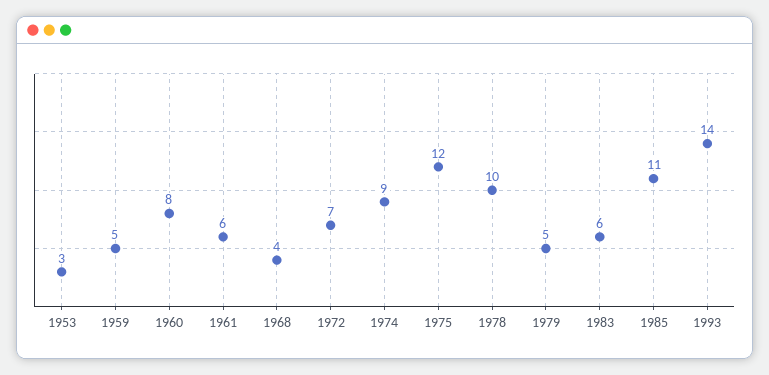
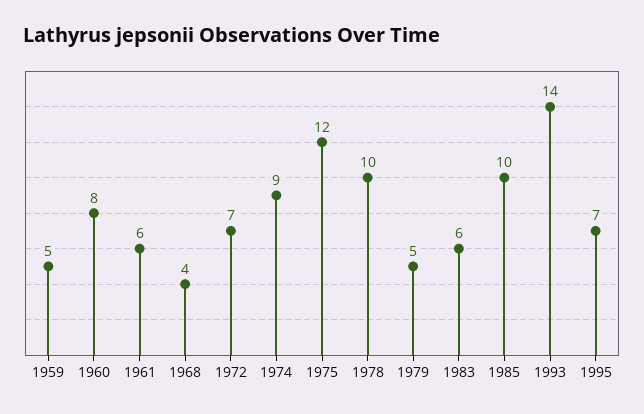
1953: 3 -> none
1985: 11 -> 10
1995: none -> 7

